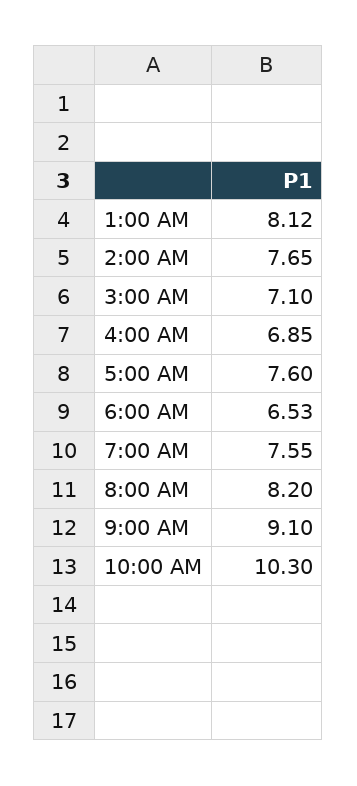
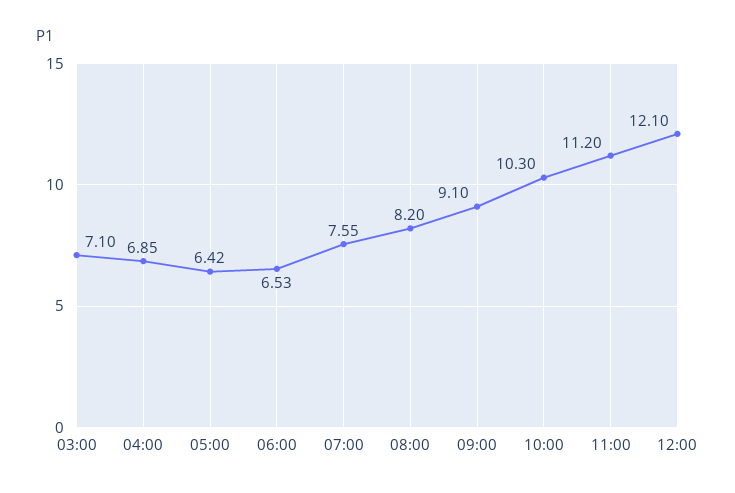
1:00 AM: 8.12 -> none
2:00 AM: 7.65 -> none
5:00 AM: 7.6 -> 6.42
11:00: none -> 11.2
12:00: none -> 12.1

